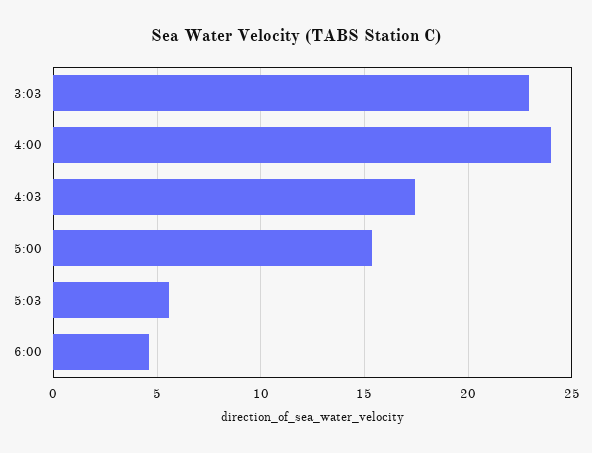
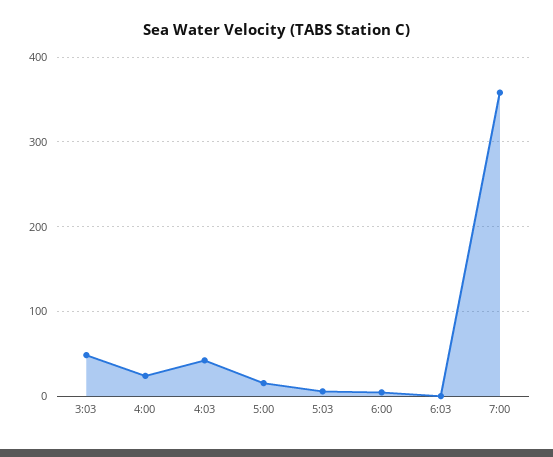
3:03: 23 -> 50
4:03: 17.5 -> 40
6:03: none -> 0
7:00: none -> 360

